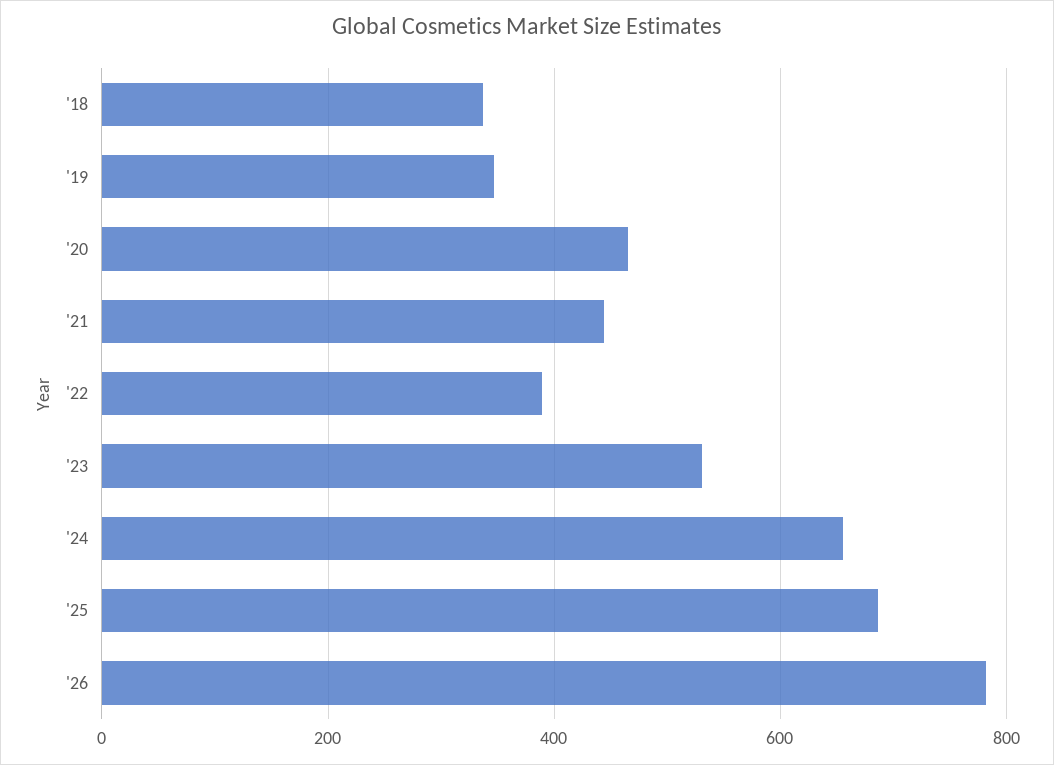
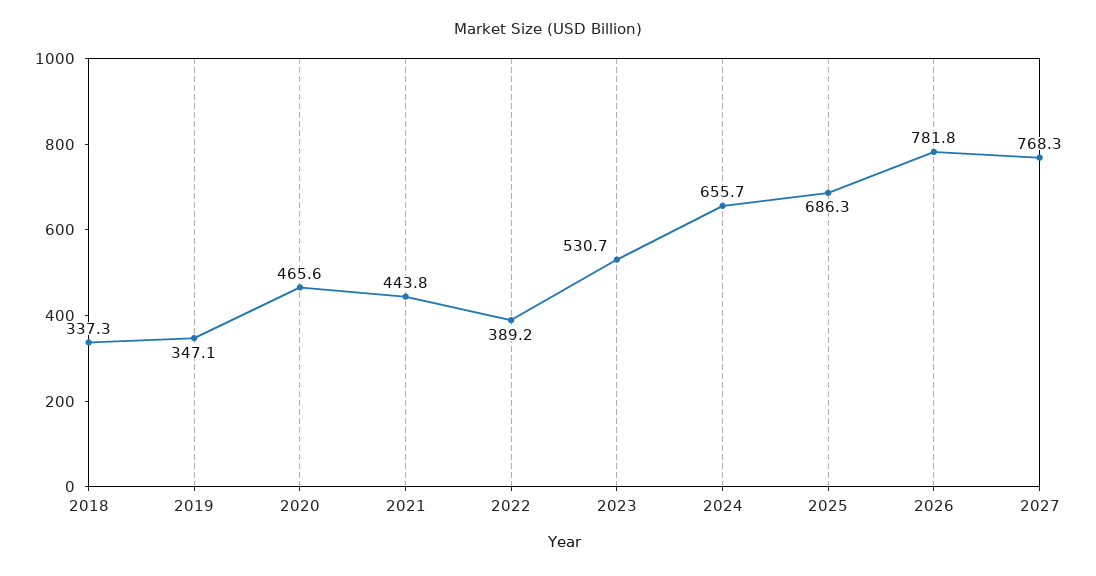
2027: none -> 768.3

